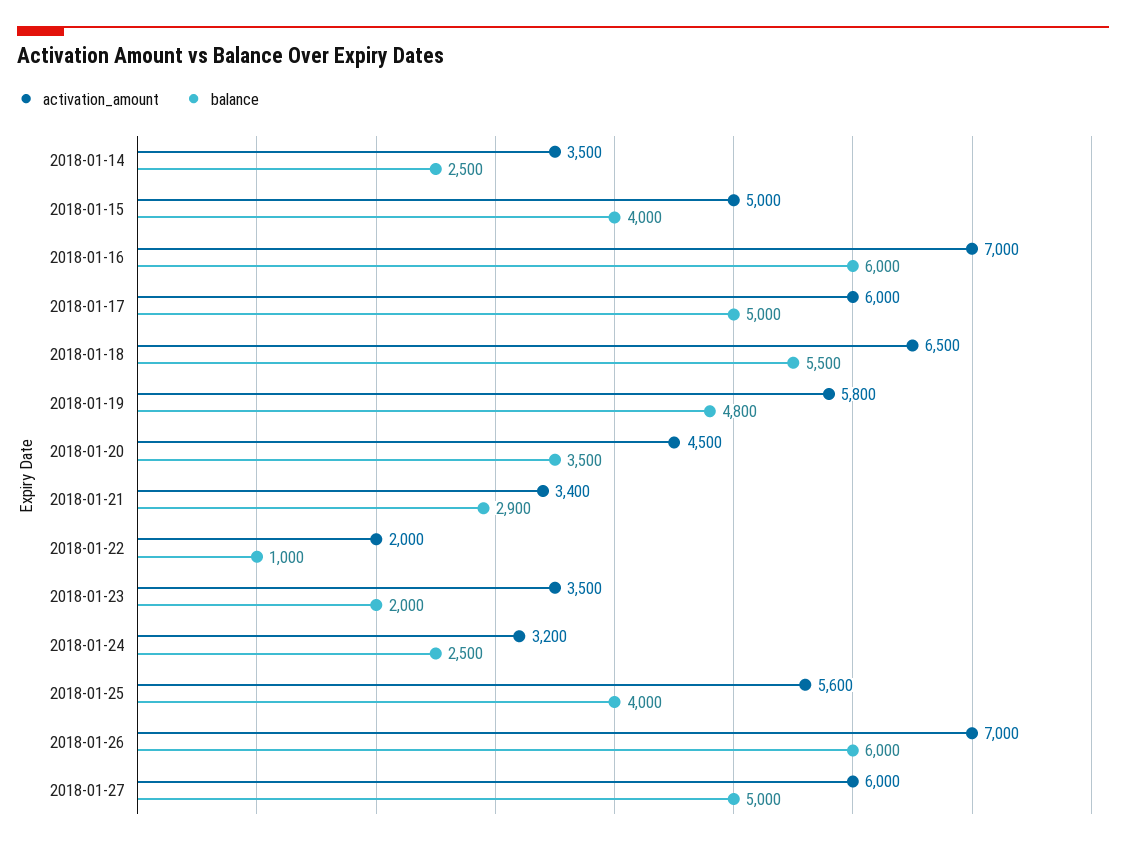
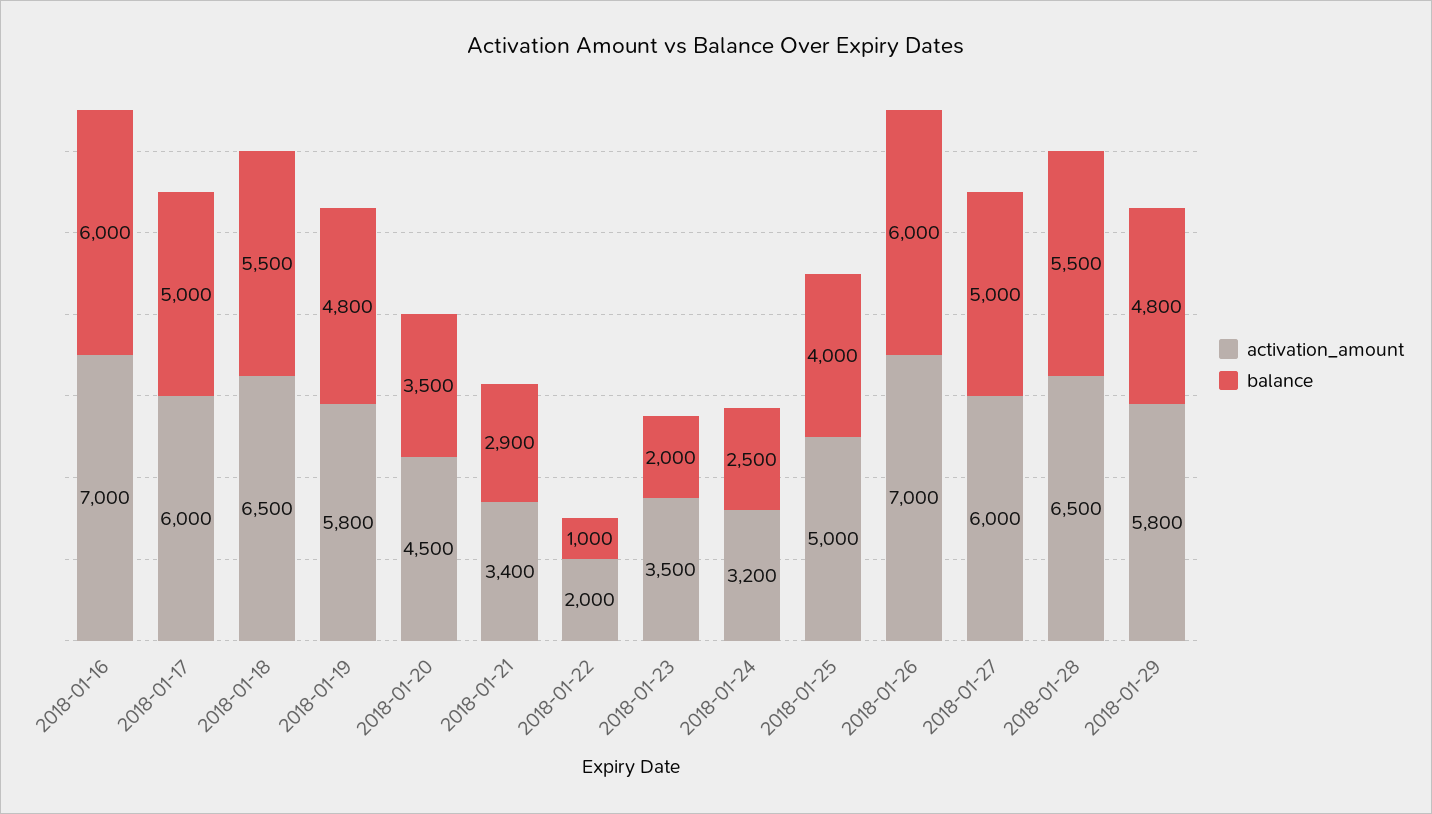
activation_amount, 2018-01-14: 3500 -> none
balance, 2018-01-14: 2500 -> none
activation_amount, 2018-01-15: 5000 -> none
balance, 2018-01-15: 4000 -> none
activation_amount, 2018-01-25: 5600 -> 5000
activation_amount, 2018-01-28: none -> 6500
balance, 2018-01-28: none -> 5500
activation_amount, 2018-01-29: none -> 5800
balance, 2018-01-29: none -> 4800

